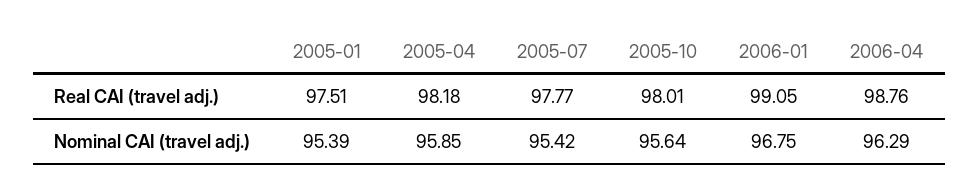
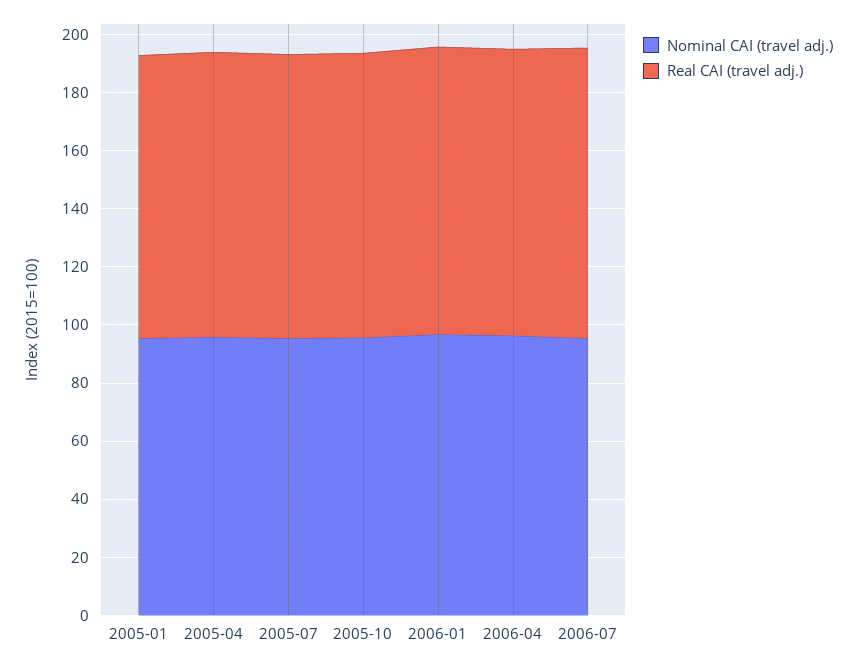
Nominal CAI (travel adj.), 2006-07: none -> 95
Real CAI (travel adj.), 2006-07: none -> 100

